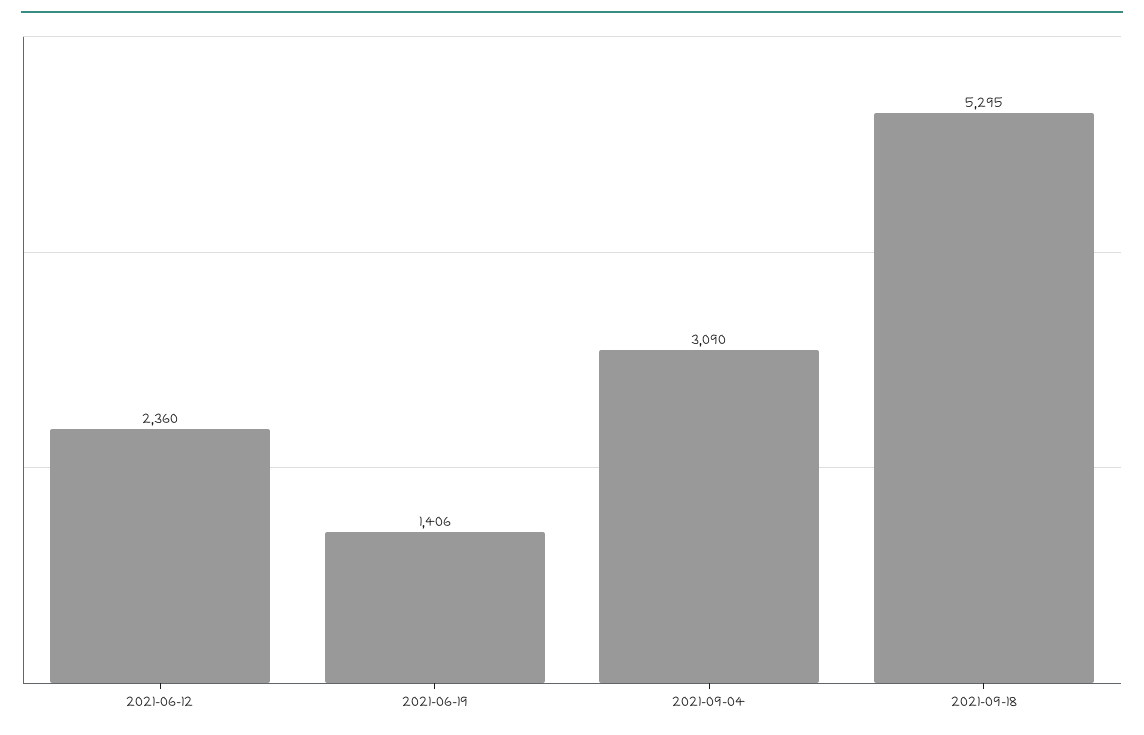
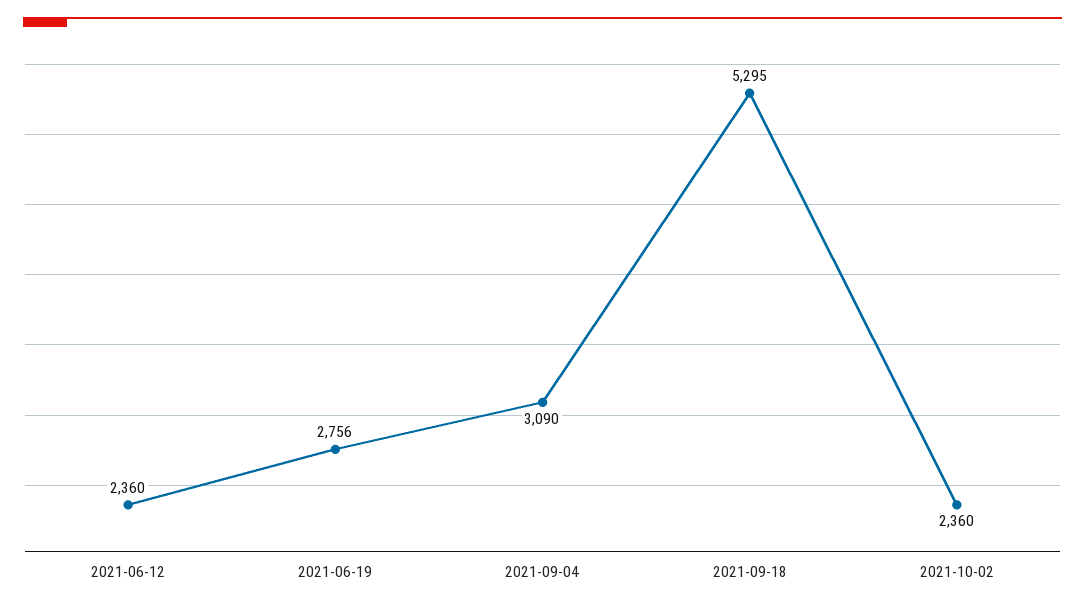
2021-06-19: 1406 -> 2756
2021-10-02: none -> 2360

